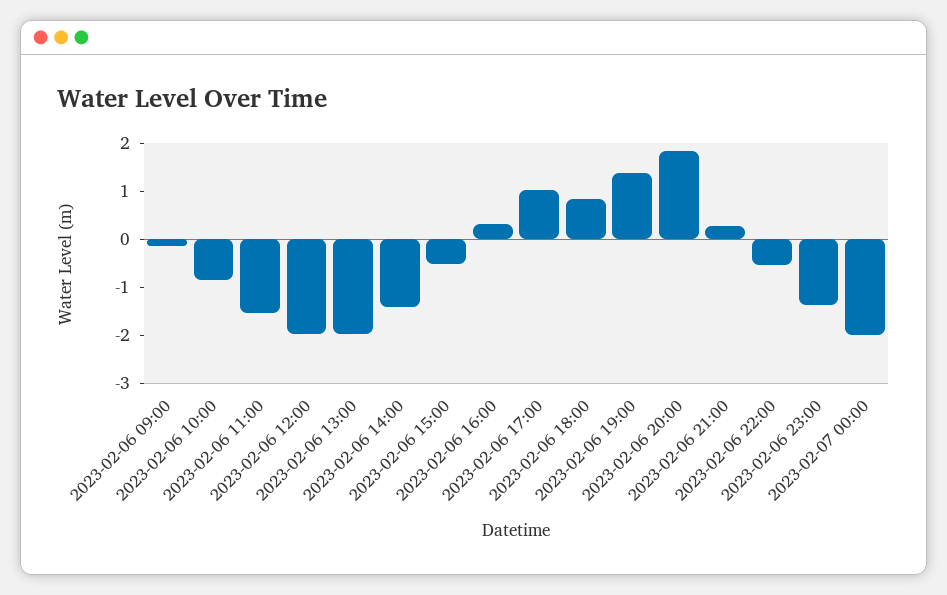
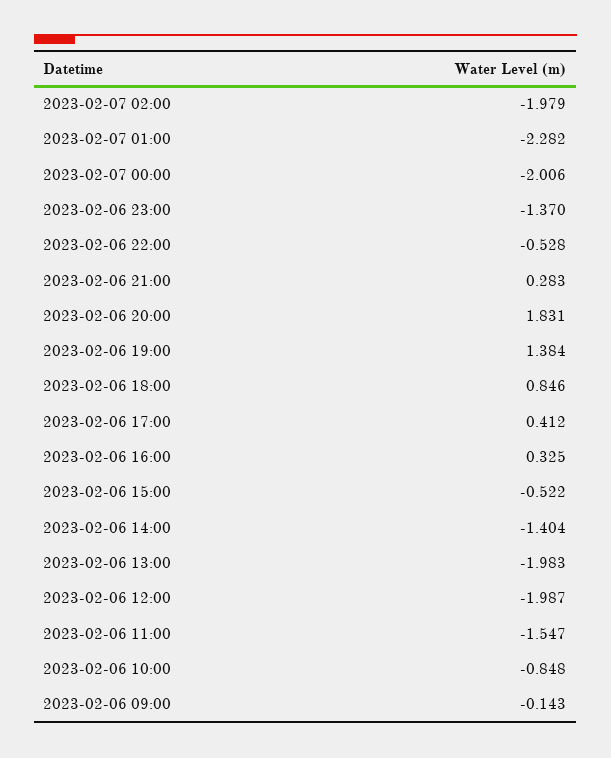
2023-02-06 17:00: 1 -> 0.412
2023-02-07 02:00: none -> -1.979
2023-02-07 01:00: none -> -2.282

